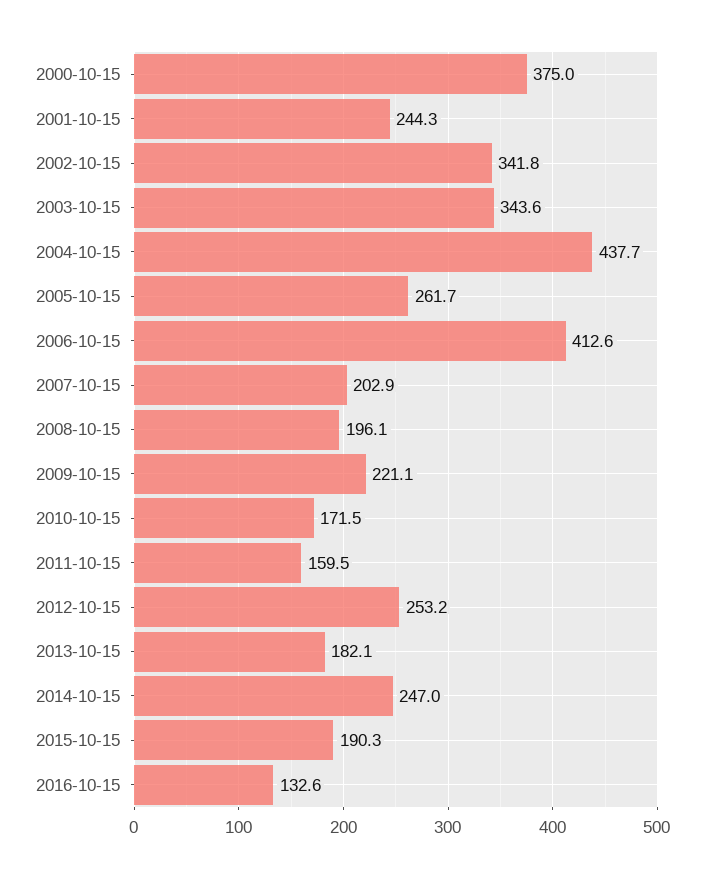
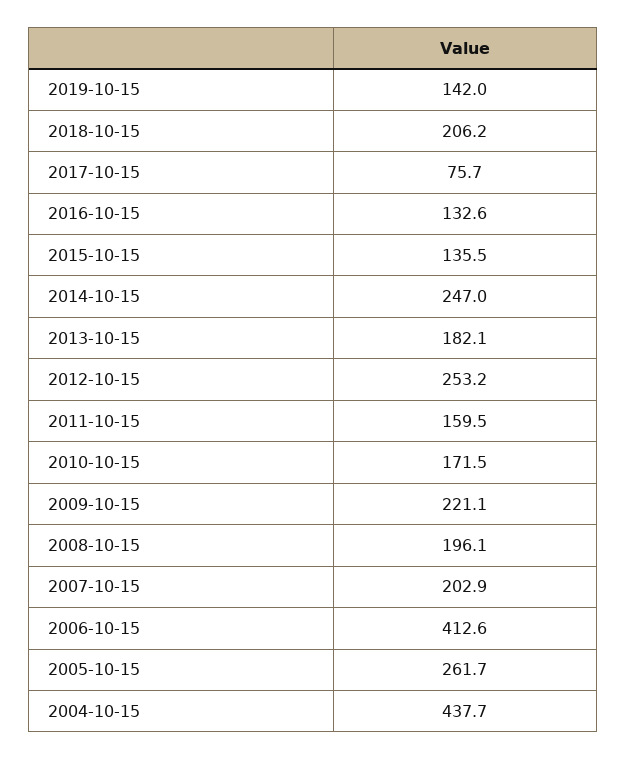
2000-10-15: 375 -> none
2001-10-15: 244.3 -> none
2002-10-15: 341.8 -> none
2003-10-15: 343.6 -> none
2015-10-15: 190.3 -> 135.5
2019-10-15: none -> 142
2018-10-15: none -> 206.2
2017-10-15: none -> 75.7

